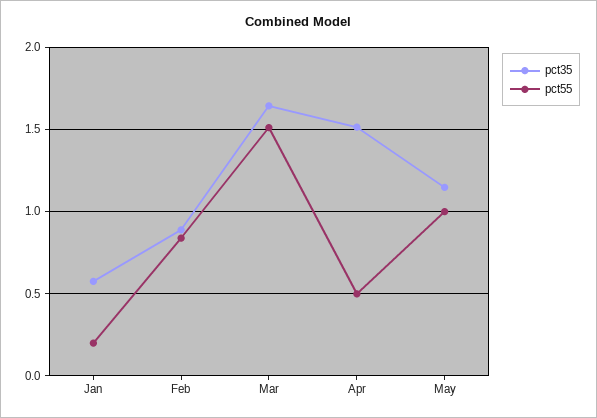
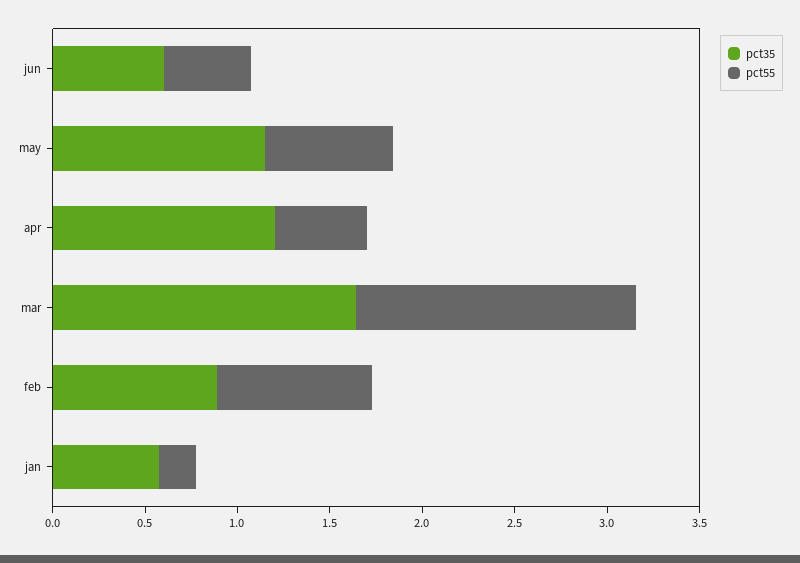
pct35, Apr: 1.5 -> 1.2
pct55, May: 1 -> 0.7
pct35, jun: none -> 0.6
pct55, jun: none -> 0.5

